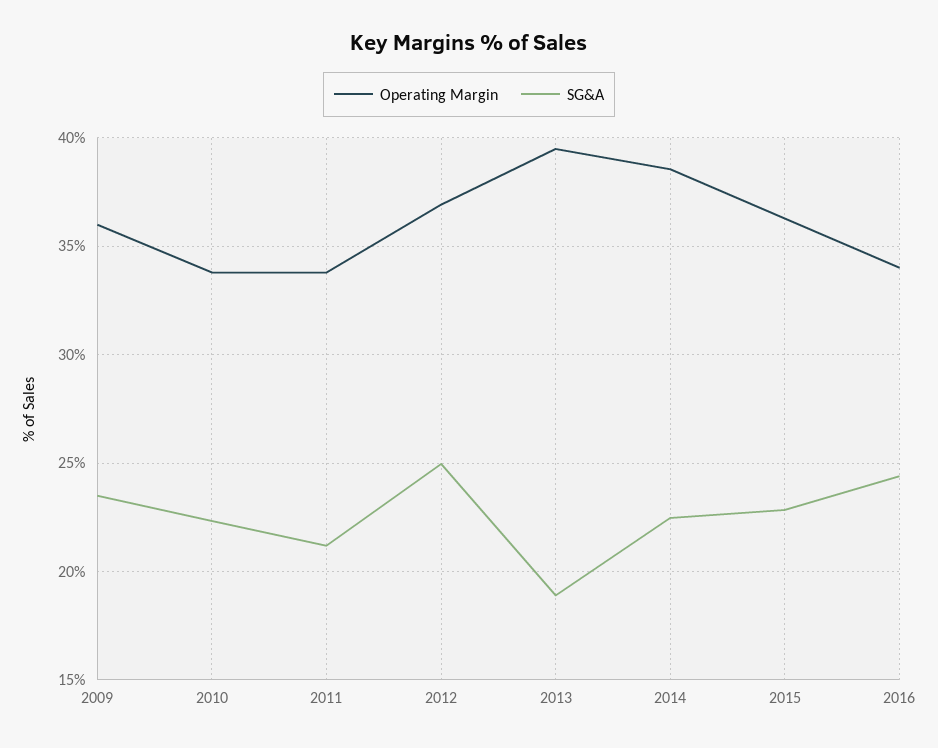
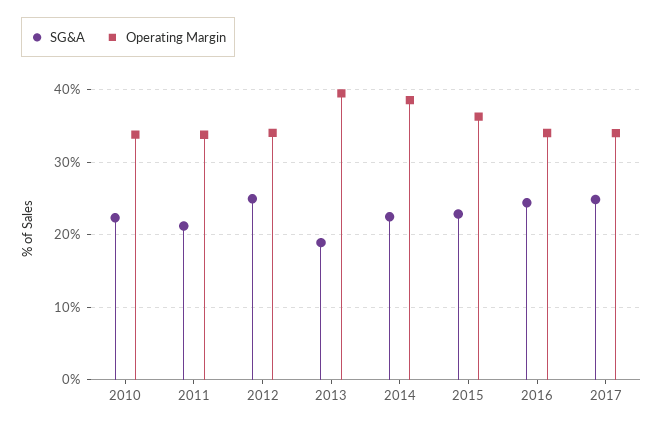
Operating Margin, 2009: 36 -> none
SG&A, 2009: 23.5 -> none
Operating Margin, 2012: 37 -> 34
SG&A, 2017: none -> 25
Operating Margin, 2017: none -> 34

